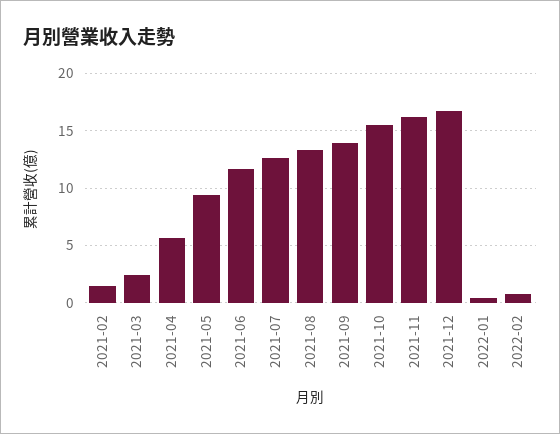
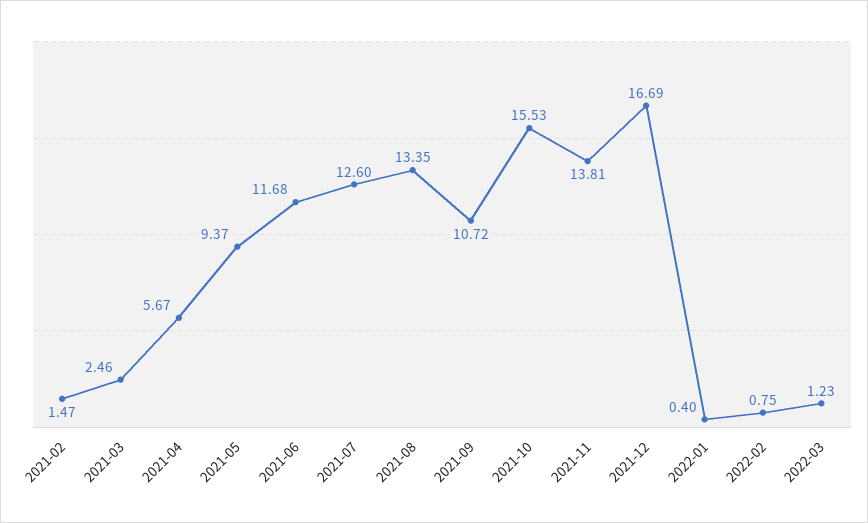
2021-09: 14 -> 10.72
2021-11: 16 -> 13.81
2022-03: none -> 1.23

